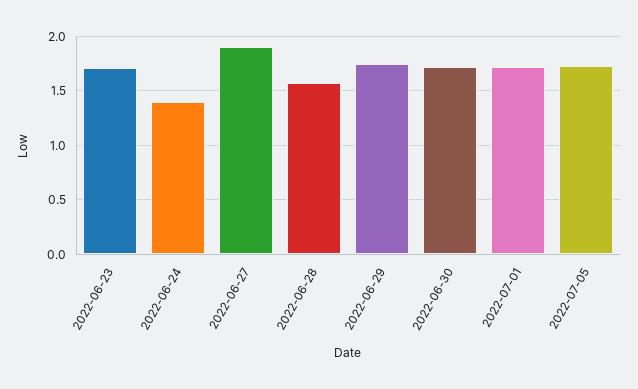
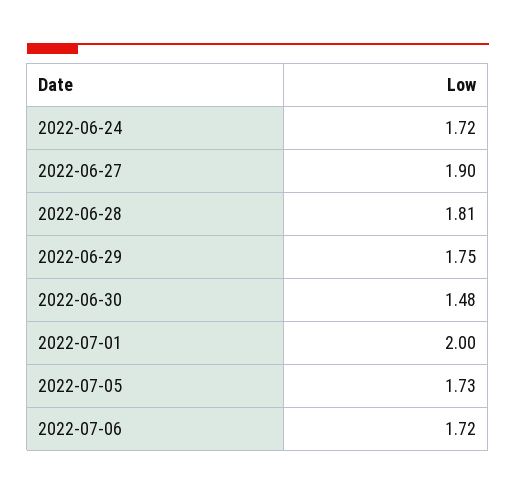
2022-06-23: 1.7 -> none
2022-06-24: 1.4 -> 1.72
2022-06-28: 1.6 -> 1.81
2022-06-30: 1.7 -> 1.48
2022-07-01: 1.7 -> 2
2022-07-06: none -> 1.72

